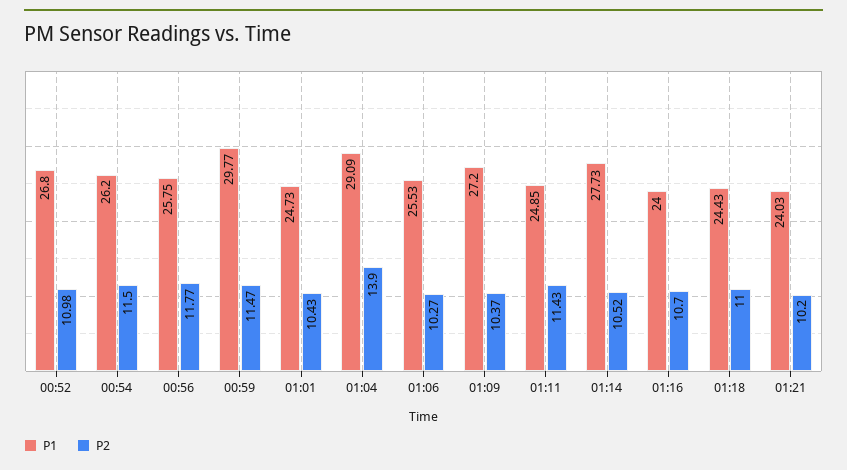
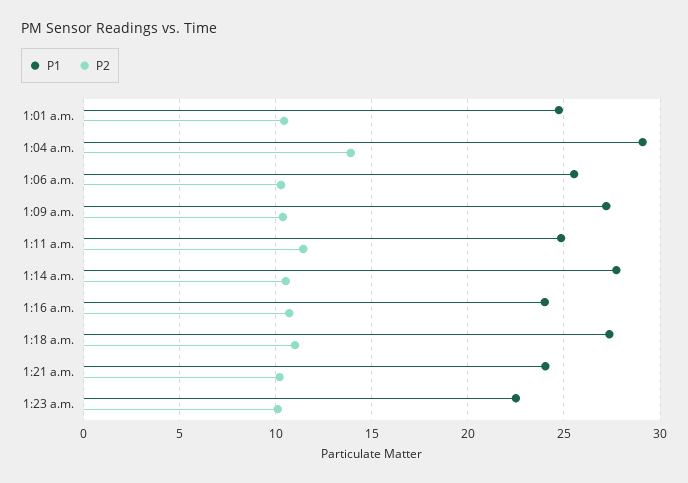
P1, 00:52: 26.8 -> none
P2, 00:52: 10.98 -> none
P1, 00:54: 26.2 -> none
P2, 00:54: 11.5 -> none
P1, 00:56: 25.75 -> none
P2, 00:56: 11.77 -> none
P1, 00:59: 29.77 -> none
P2, 00:59: 11.47 -> none
P1, 01:18: 24.43 -> 27.5
P1, 1:23 a.m.: none -> 22.5
P2, 1:23 a.m.: none -> 10

